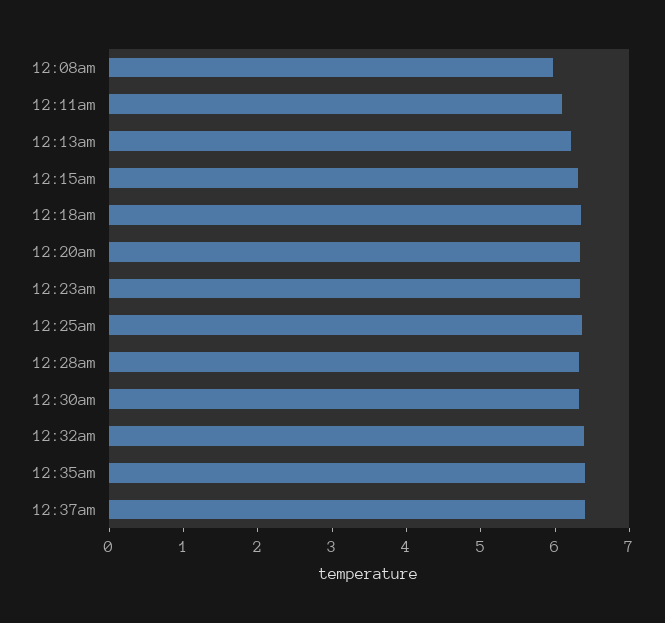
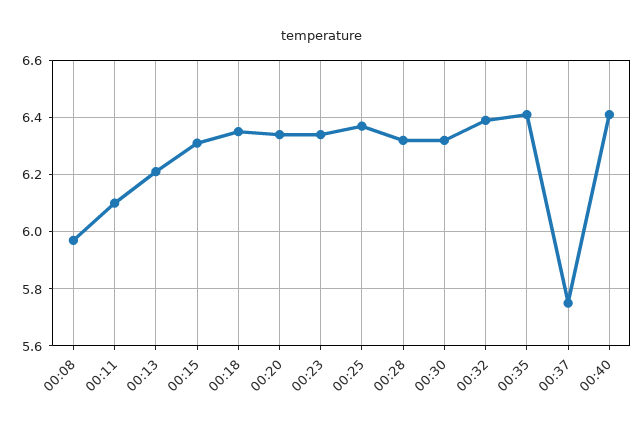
12:37am: 6.4 -> 5.75
00:40: none -> 6.4

